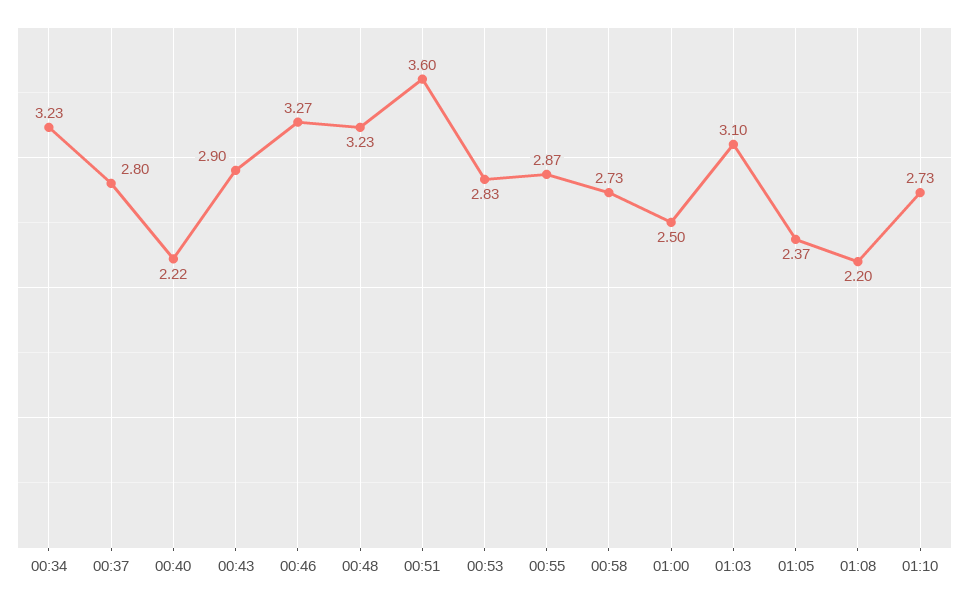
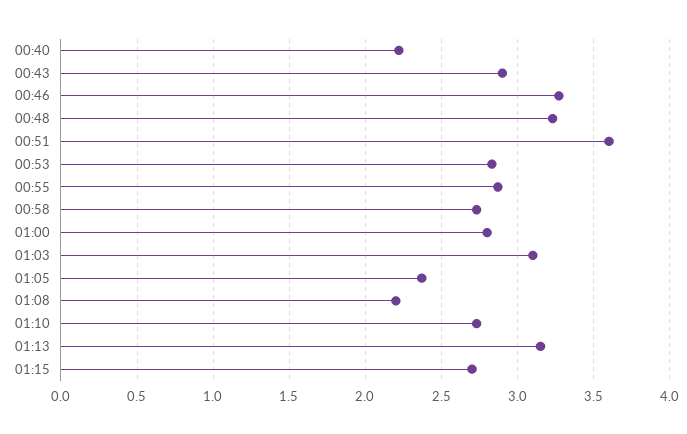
00:34: 3.23 -> none
00:37: 2.8 -> none
01:00: 2.5 -> 2.8
01:13: none -> 3.15
01:15: none -> 2.7

